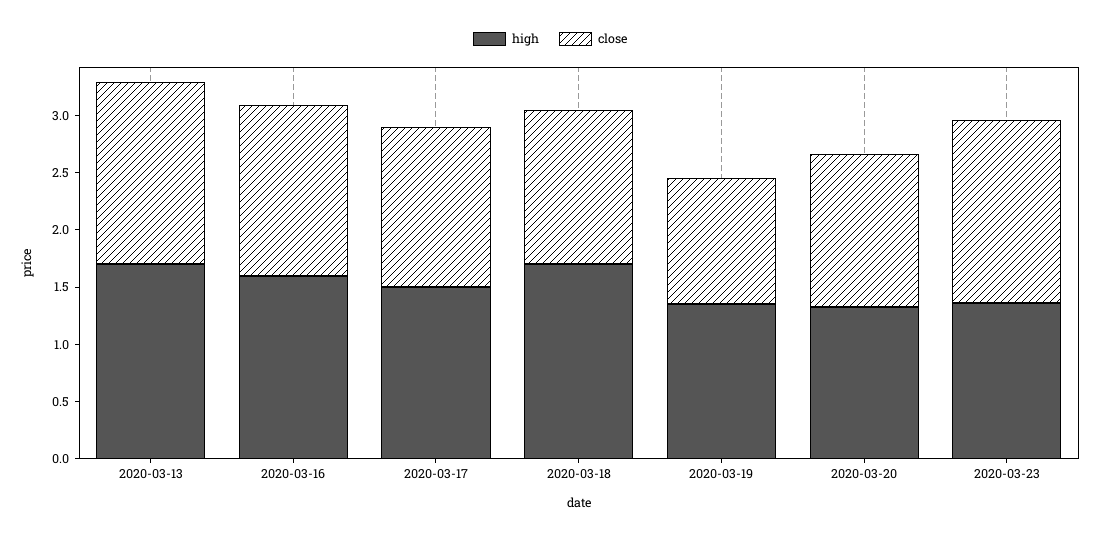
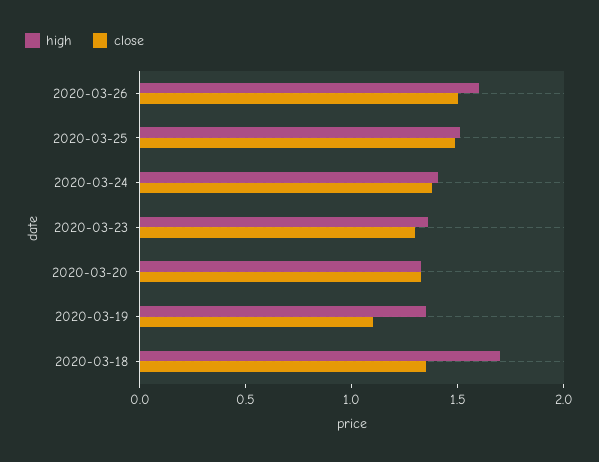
high, 2020-03-13: 1.7 -> none
close, 2020-03-13: 1.6 -> none
high, 2020-03-16: 1.6 -> none
close, 2020-03-16: 1.5 -> none
high, 2020-03-17: 1.5 -> none
close, 2020-03-17: 1.4 -> none
close, 2020-03-23: 1.6 -> 1.3
high, 2020-03-26: none -> 1.6
close, 2020-03-26: none -> 1.5
high, 2020-03-25: none -> 1.5
close, 2020-03-25: none -> 1.5
high, 2020-03-24: none -> 1.4
close, 2020-03-24: none -> 1.4

